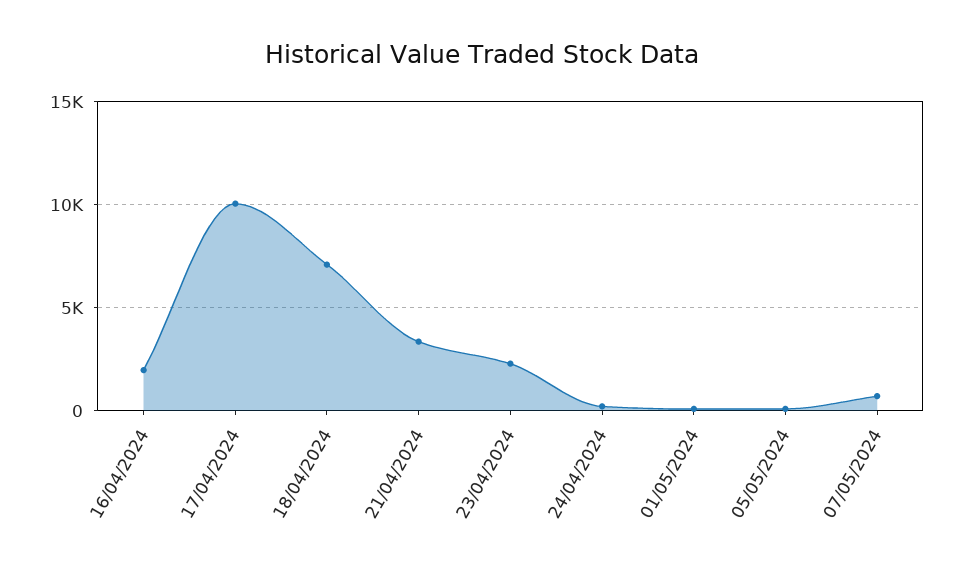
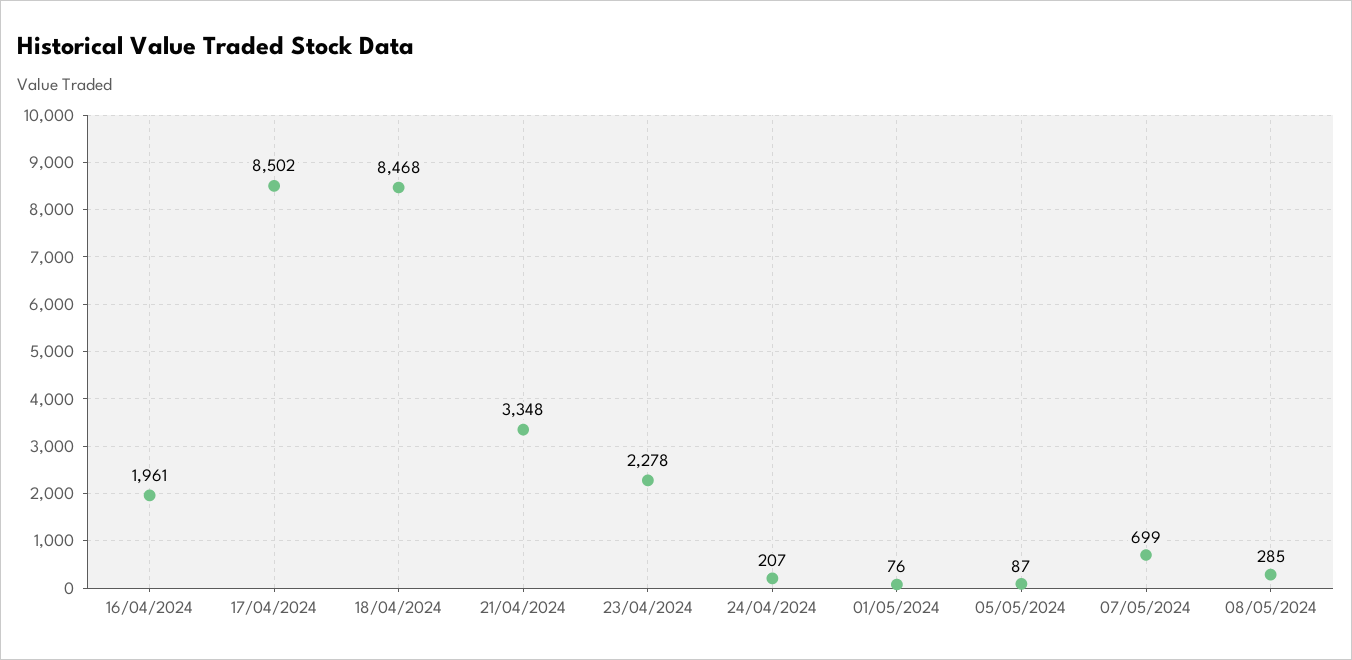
17/04/2024: 10000 -> 8502
18/04/2024: 7000 -> 8468
08/05/2024: none -> 285

